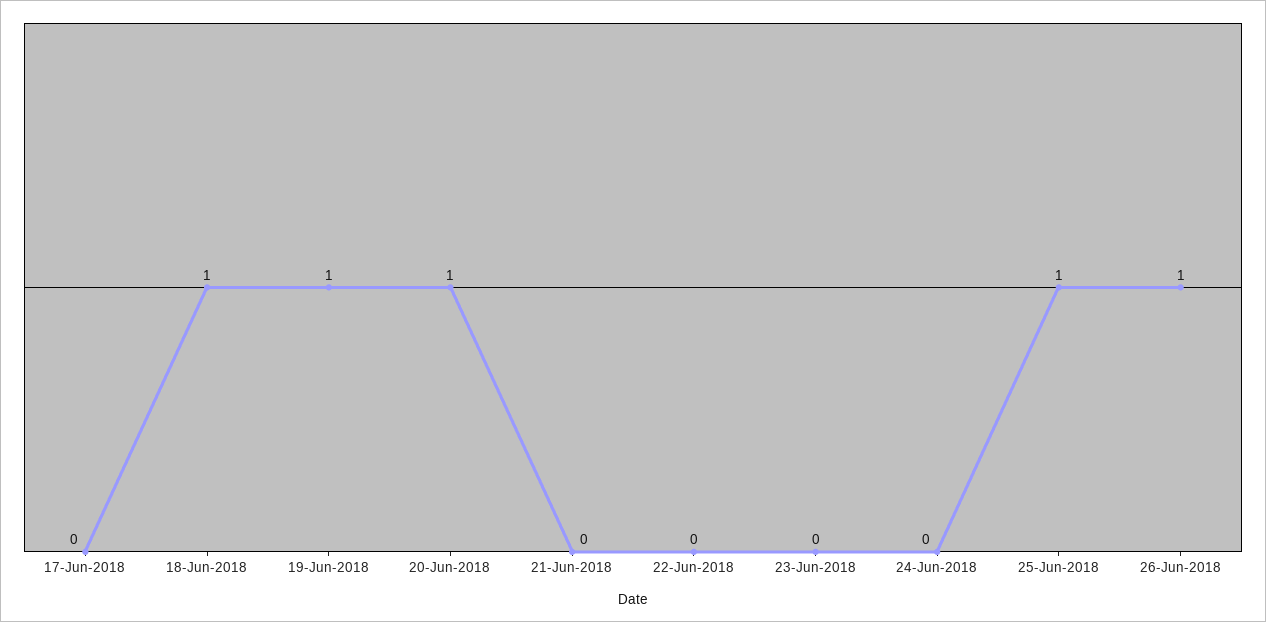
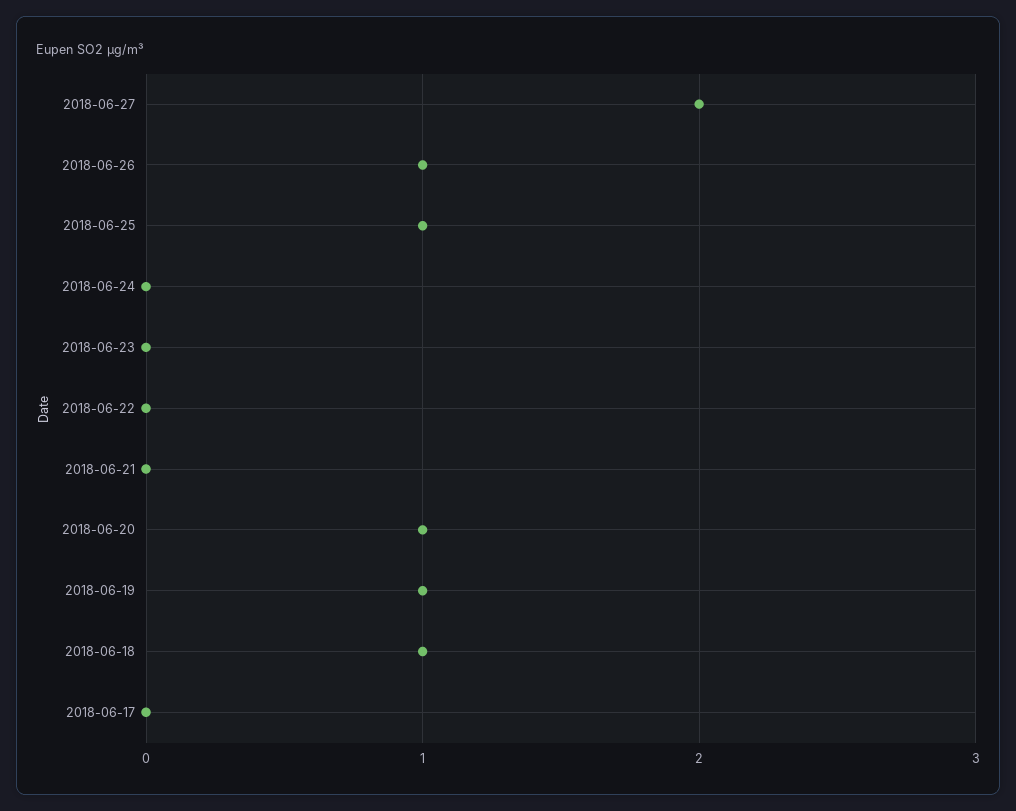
2018-06-27: none -> 2

